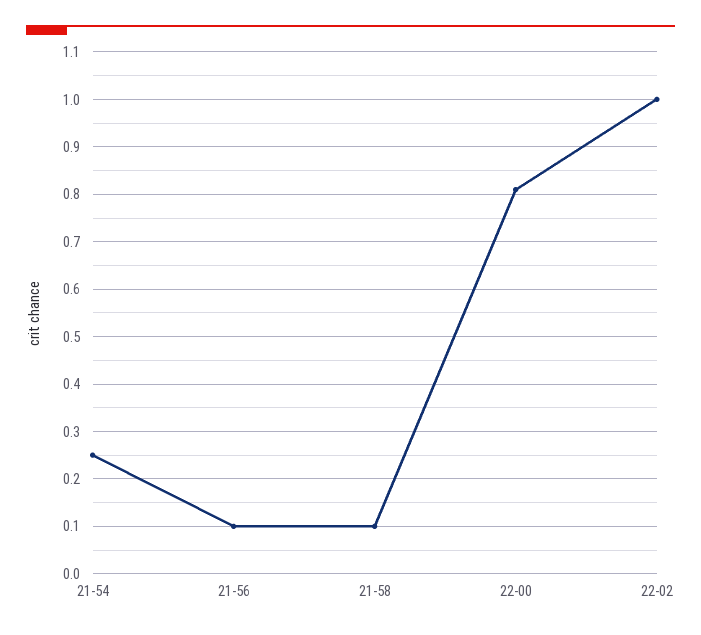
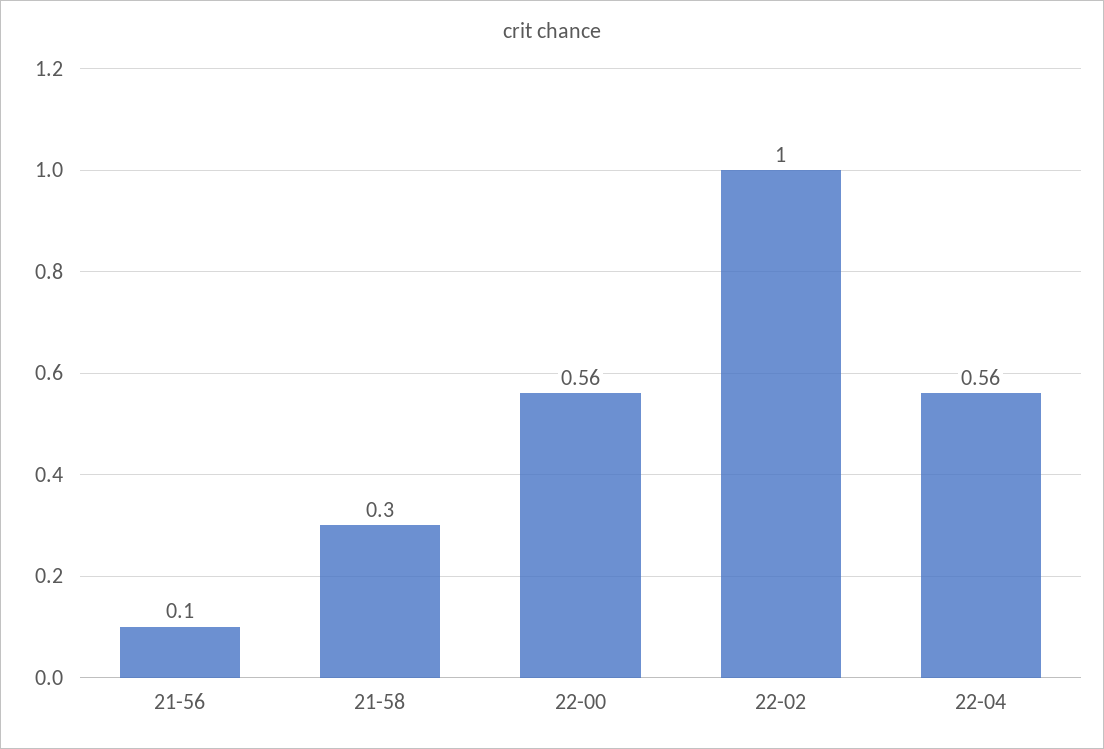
21-54: 0.25 -> none
21-58: 0.1 -> 0.3
22-00: 0.8 -> 0.56
22-04: none -> 0.56

